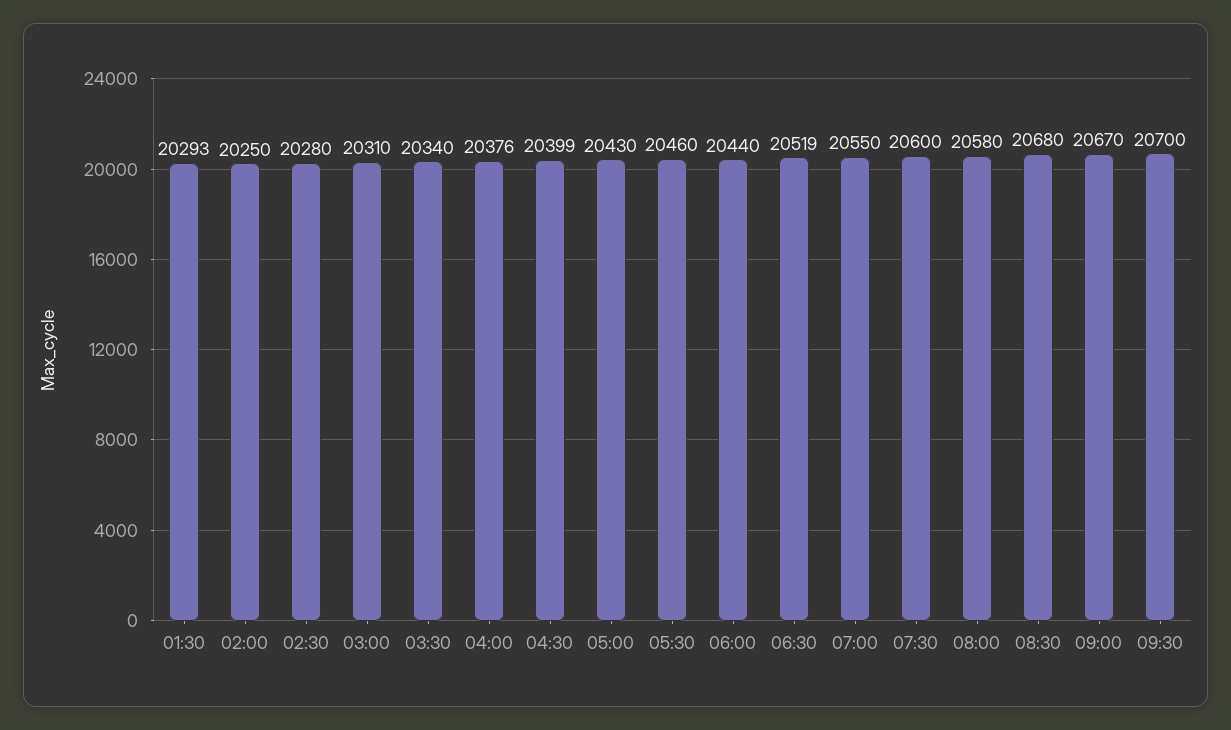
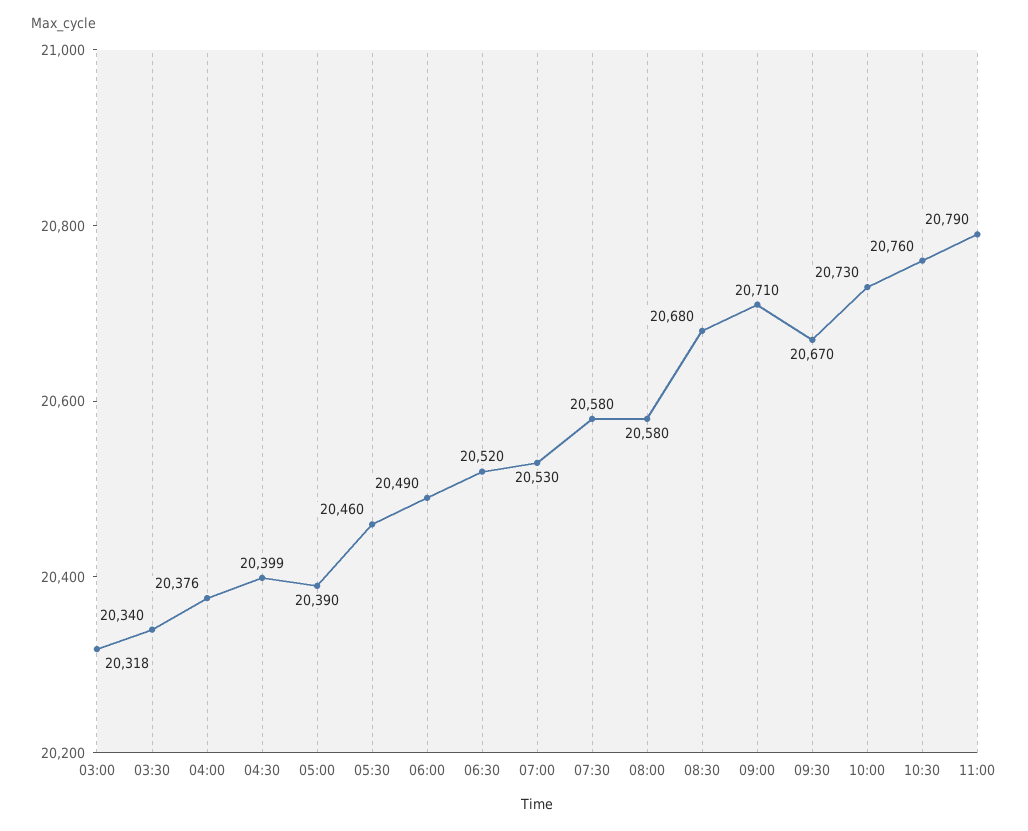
01:30: 20293 -> none
02:00: 20250 -> none
02:30: 20280 -> none
03:00: 20310 -> 20318
05:00: 20430 -> 20390
06:00: 20440 -> 20490
06:30: 20519 -> 20520
07:00: 20550 -> 20530
07:30: 20600 -> 20580
09:00: 20670 -> 20710
09:30: 20700 -> 20670
10:00: none -> 20730
10:30: none -> 20760
11:00: none -> 20790

